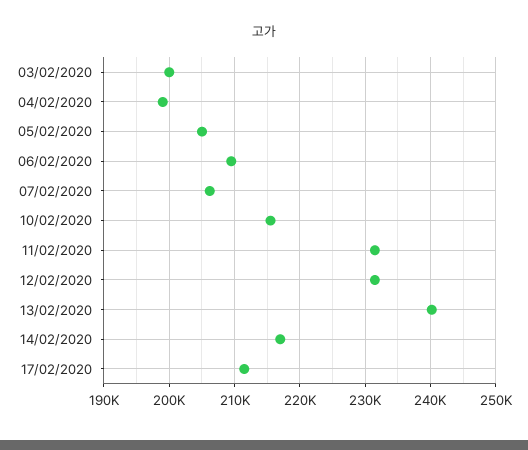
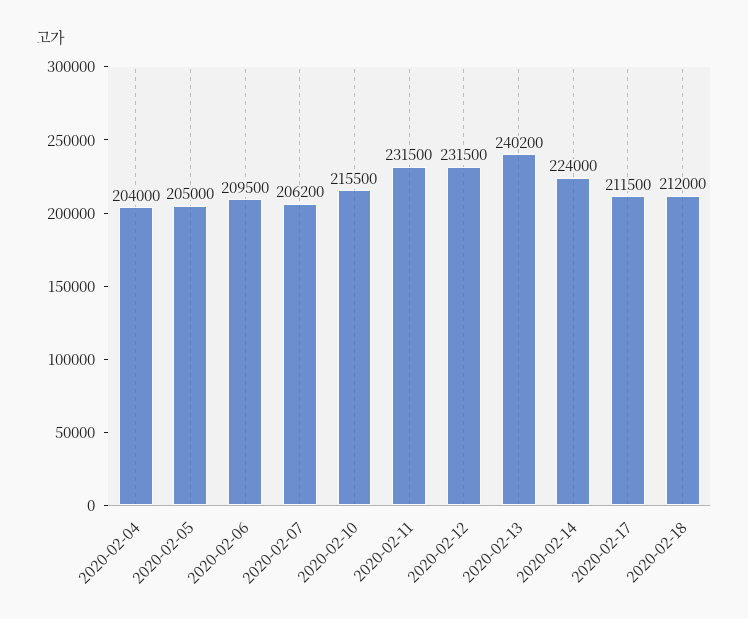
03/02/2020: 200000 -> none
04/02/2020: 199000 -> 204000
14/02/2020: 217000 -> 224000
2020-02-18: none -> 212000

